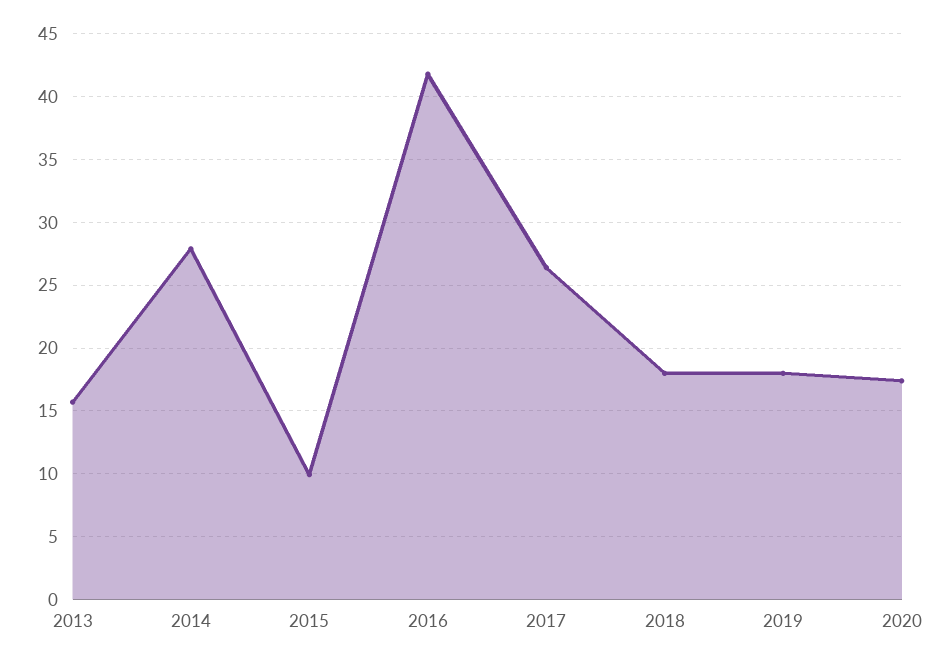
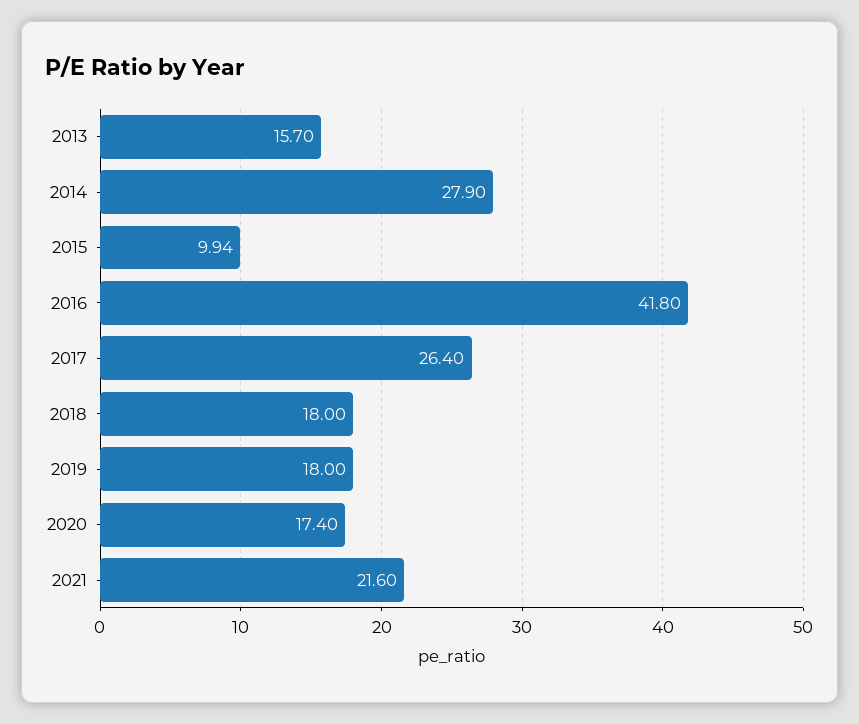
2021: none -> 21.6

